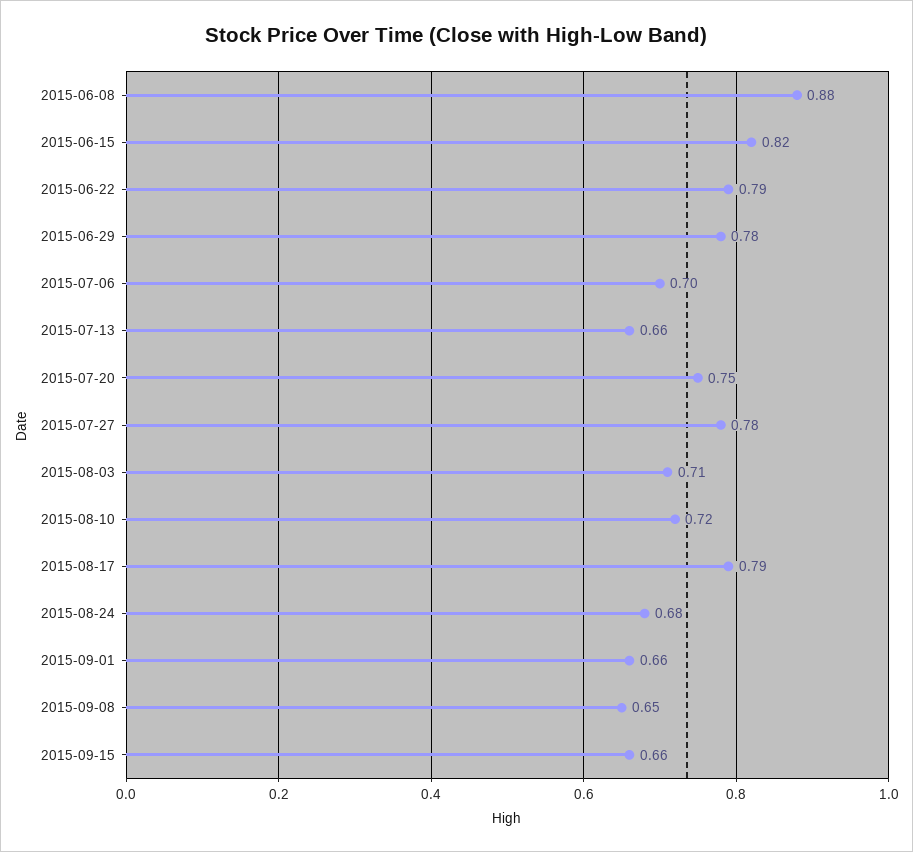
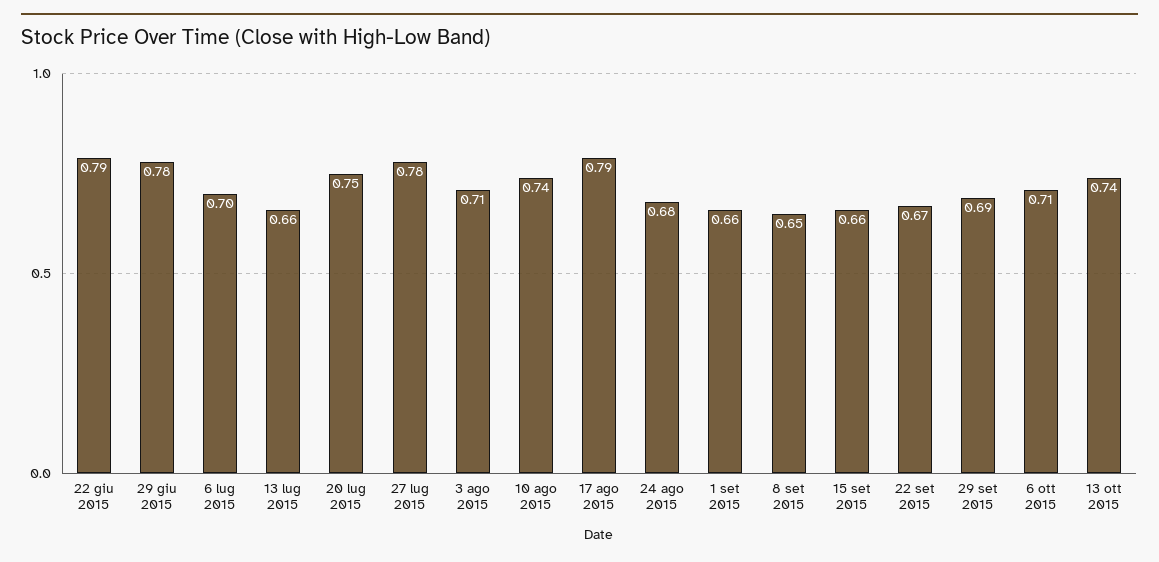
2015-06-08: 0.88 -> none
2015-06-15: 0.82 -> none
2015-08-10: 0.72 -> 0.74
22 set 2015: none -> 0.67
29 set 2015: none -> 0.69
6 ott 2015: none -> 0.71
13 ott 2015: none -> 0.74

